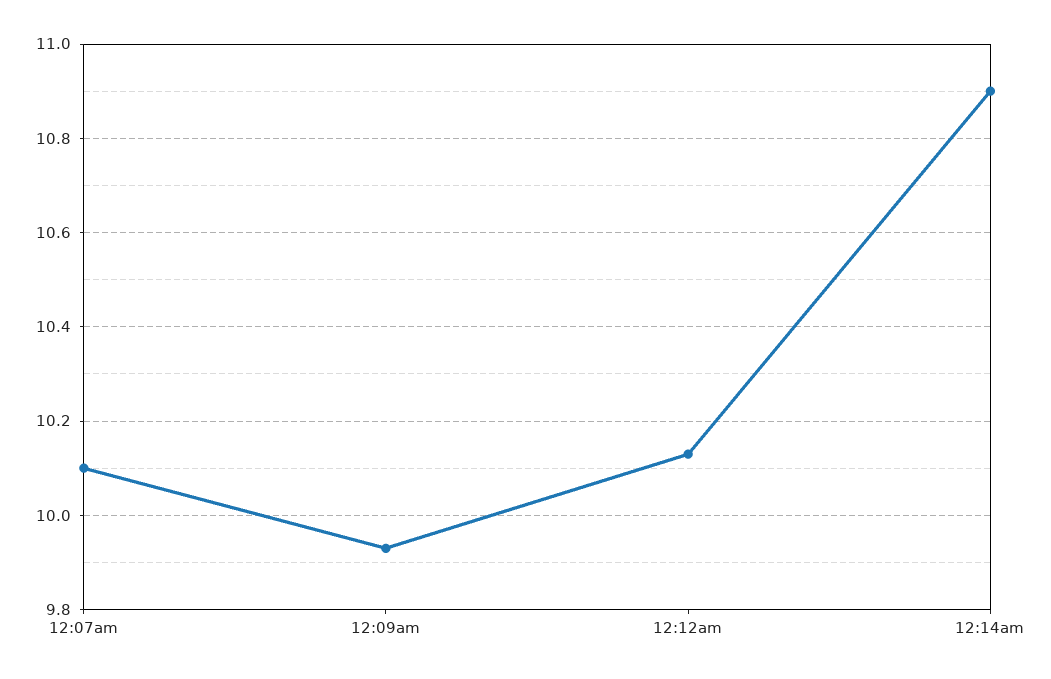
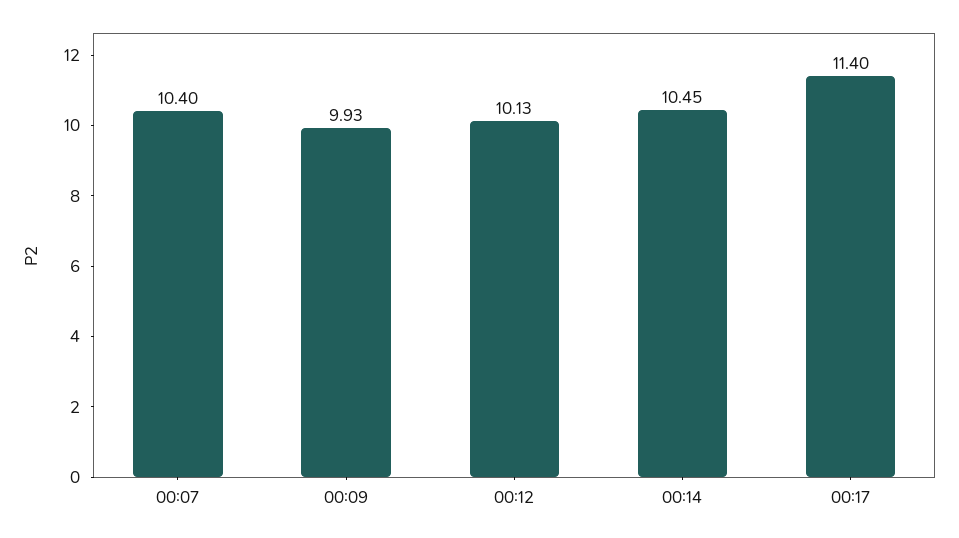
12:07am: 10.1 -> 10.4
12:14am: 10.9 -> 10.45
00:17: none -> 11.4

